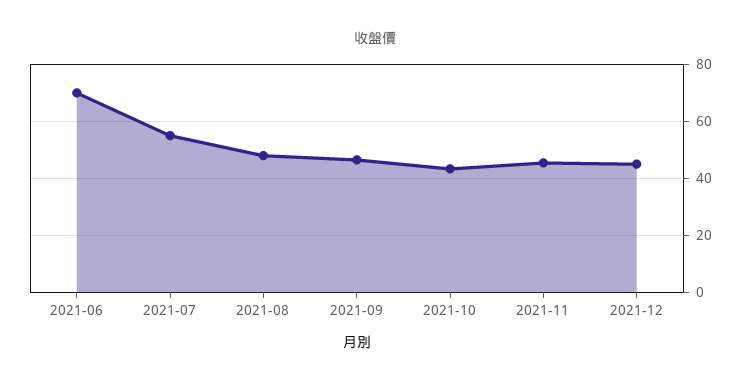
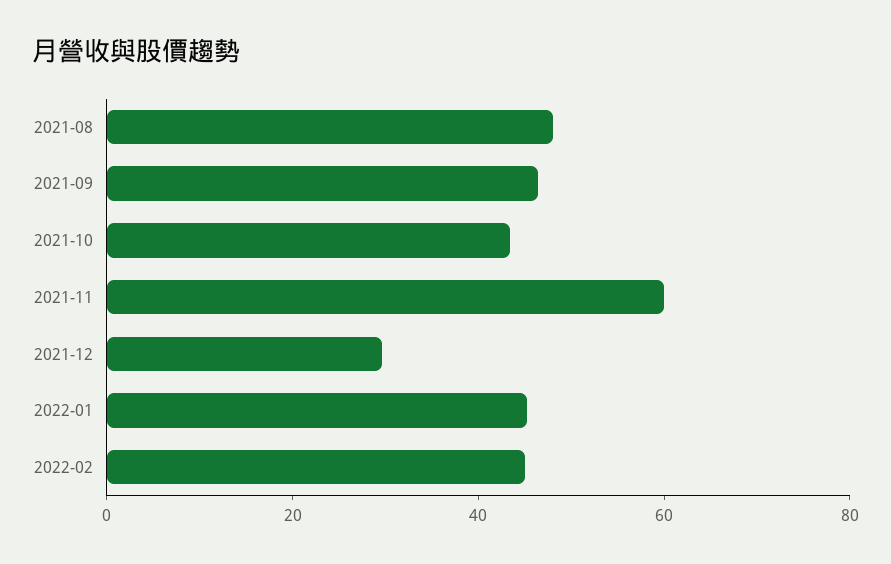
2021-06: 70 -> none
2021-07: 55 -> none
2021-11: 45 -> 60
2021-12: 45 -> 30
2022-01: none -> 45
2022-02: none -> 45

